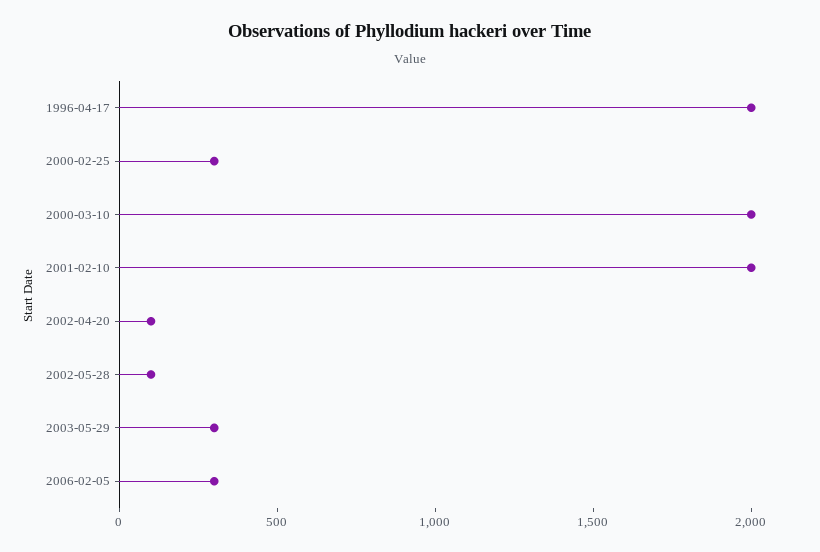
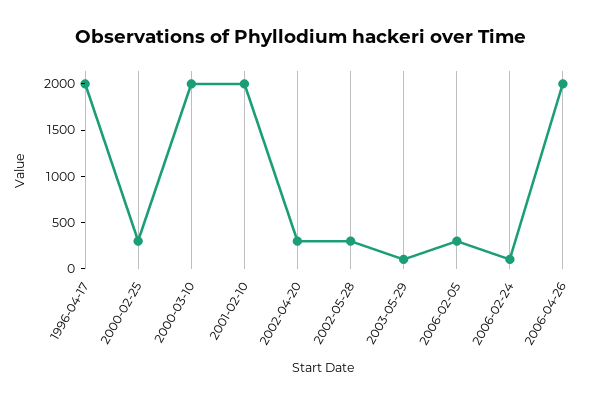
2002-04-20: 100 -> 300
2002-05-28: 100 -> 300
2003-05-29: 300 -> 100
2006-02-24: none -> 100
2006-04-26: none -> 2000

